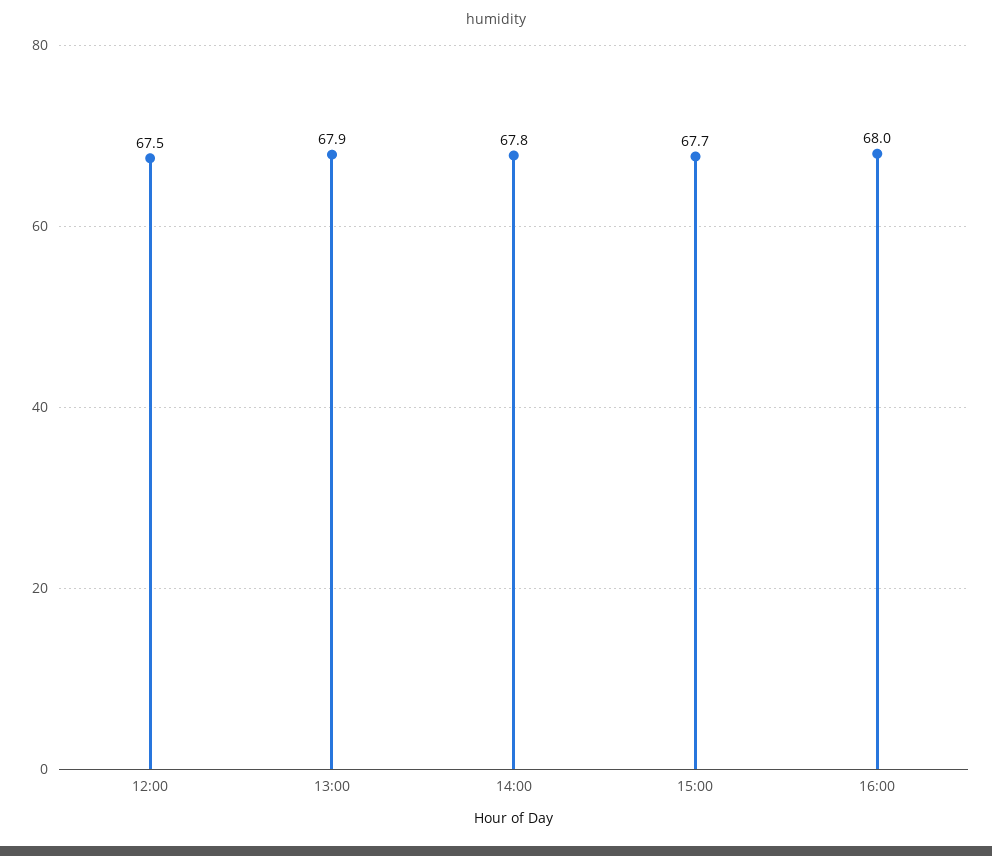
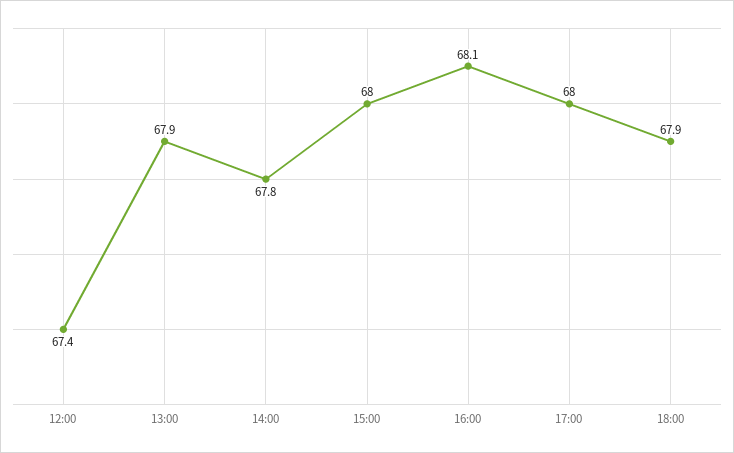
12:00: 67.5 -> 67.4
15:00: 67.7 -> 68
16:00: 68 -> 68.1
17:00: none -> 68
18:00: none -> 67.9

